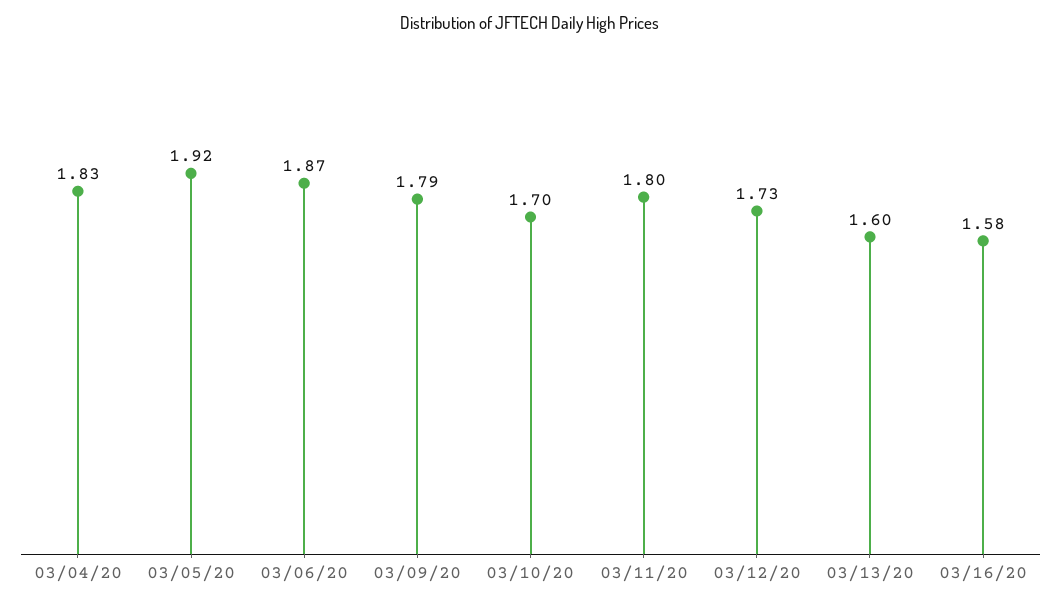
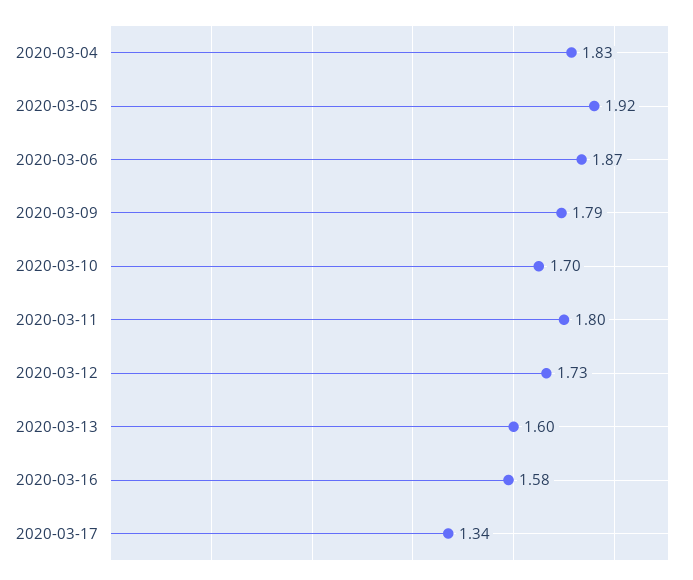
2020-03-17: none -> 1.34

